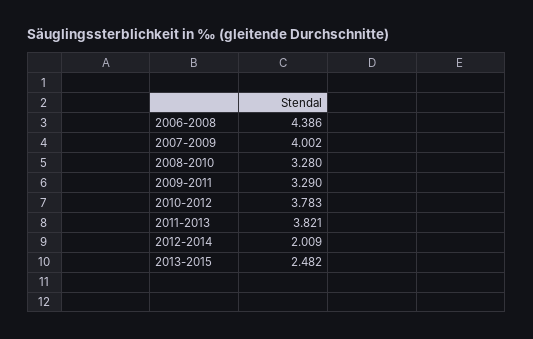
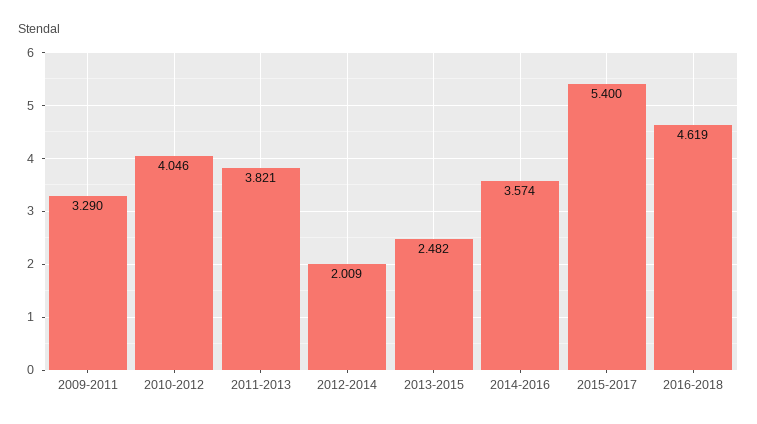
2006-2008: 4.386 -> none
2007-2009: 4.002 -> none
2008-2010: 3.28 -> none
2010-2012: 3.783 -> 4.046
2014-2016: none -> 3.574
2015-2017: none -> 5.4
2016-2018: none -> 4.619

